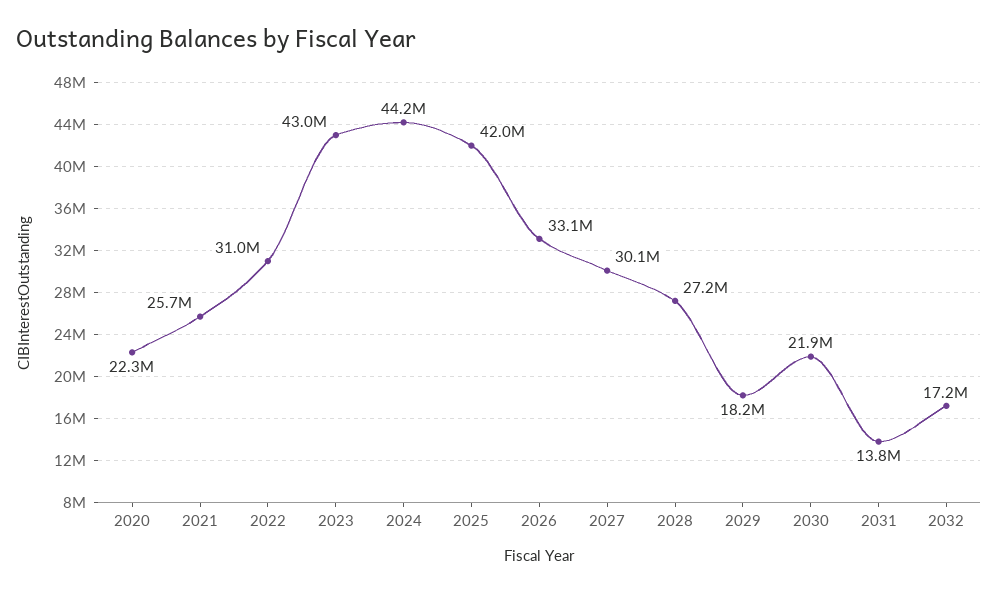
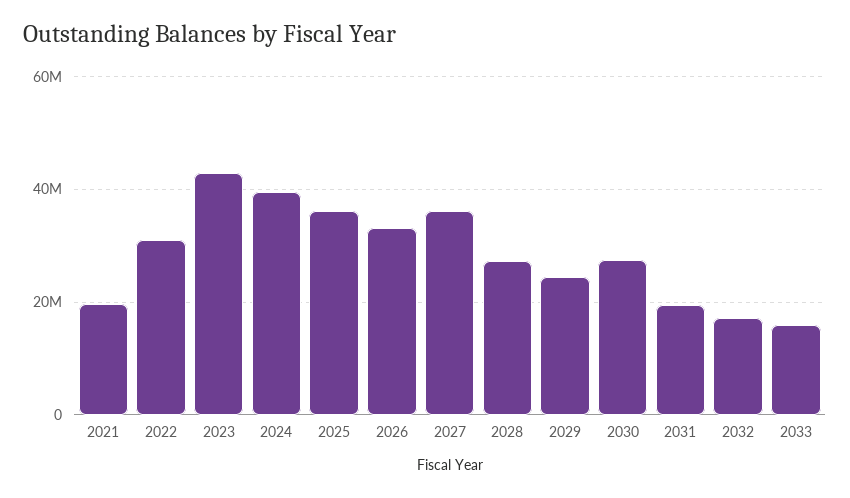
2020: 22300000 -> none
2021: 25700000 -> 20000000
2024: 44200000 -> 40000000
2025: 42000000 -> 36000000
2027: 30100000 -> 36000000
2029: 18200000 -> 24000000
2030: 21900000 -> 28000000
2031: 13800000 -> 20000000
2033: none -> 16000000

